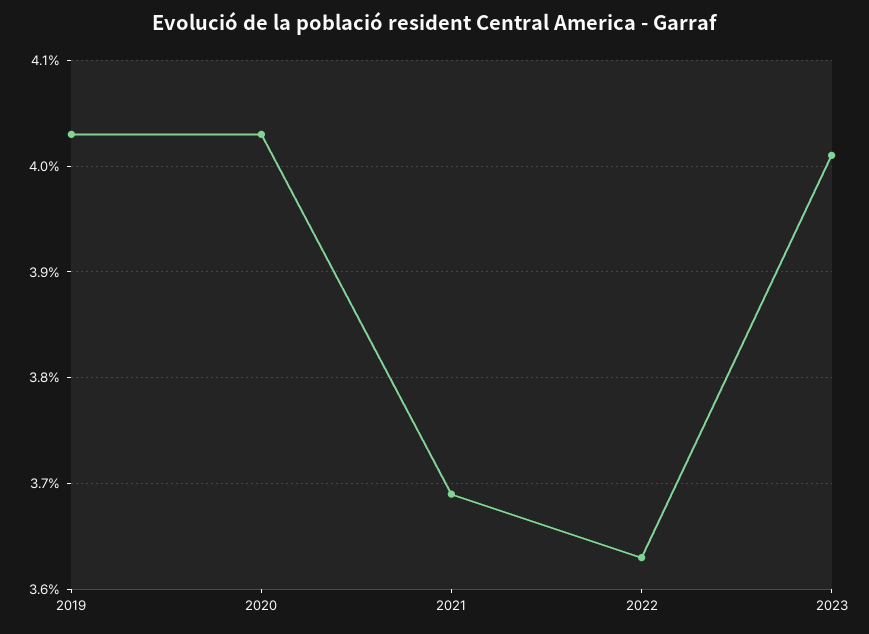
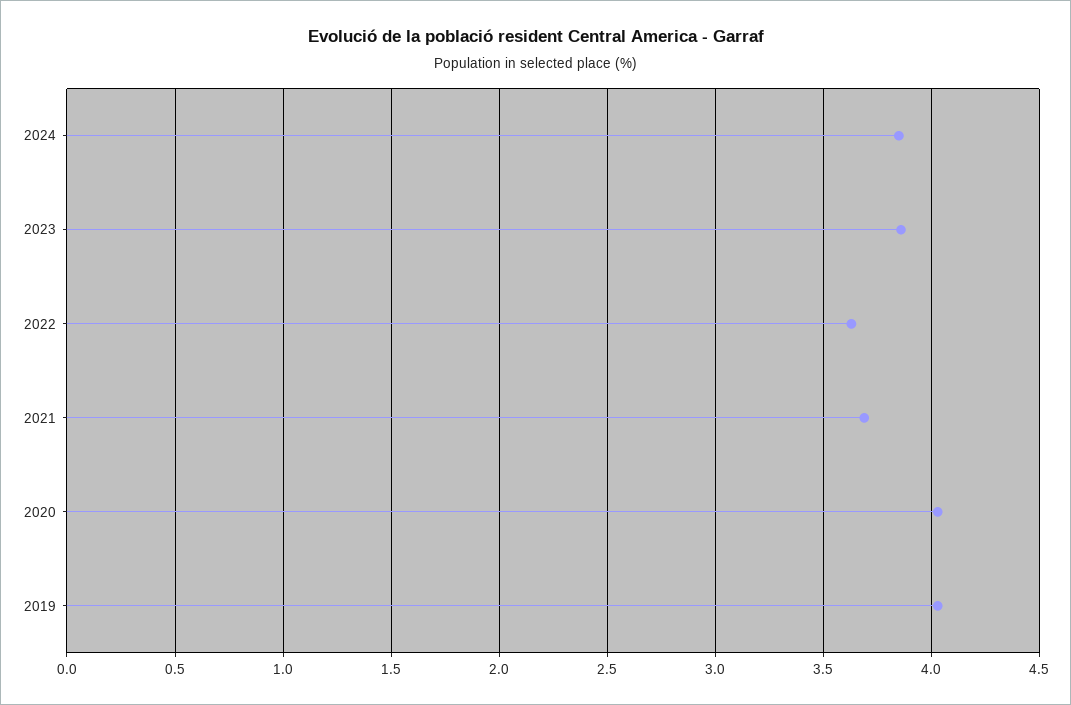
2023: 4.01 -> 3.85
2024: none -> 3.85

